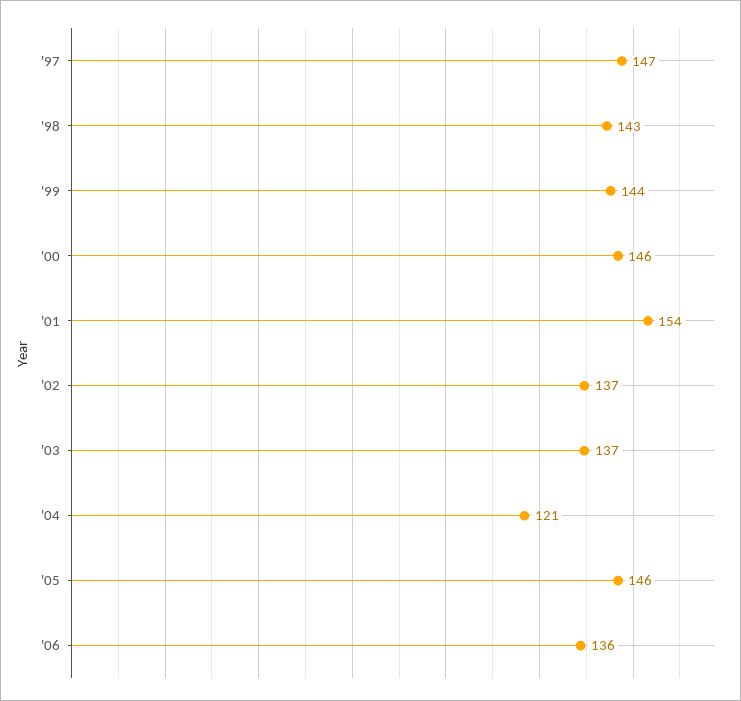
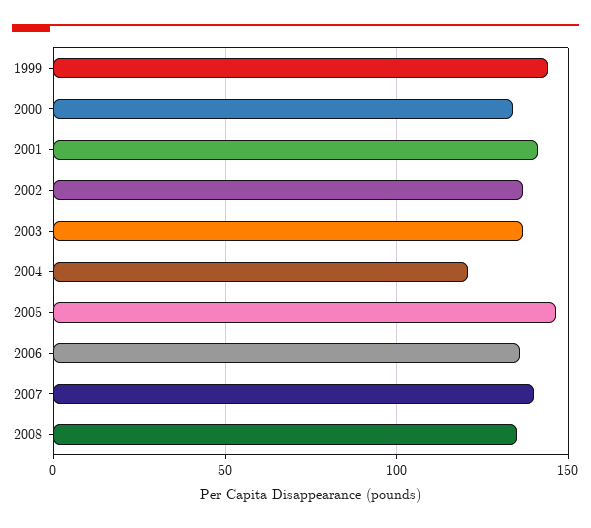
'97: 147 -> none
'98: 143 -> none
'00: 146 -> 135
'01: 154 -> 140
2007: none -> 140
2008: none -> 135

